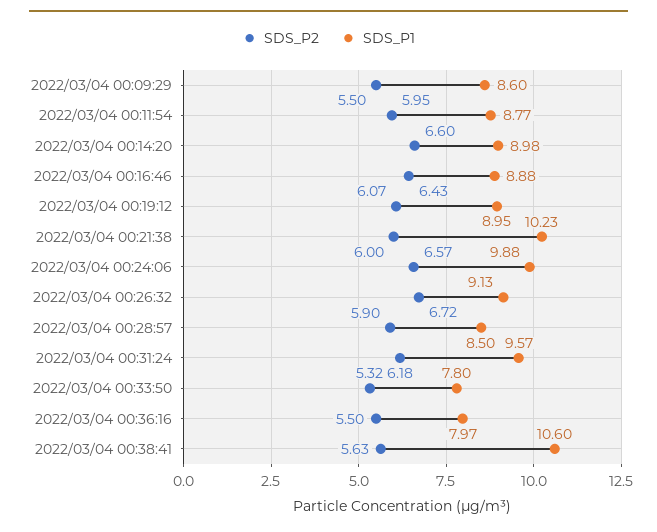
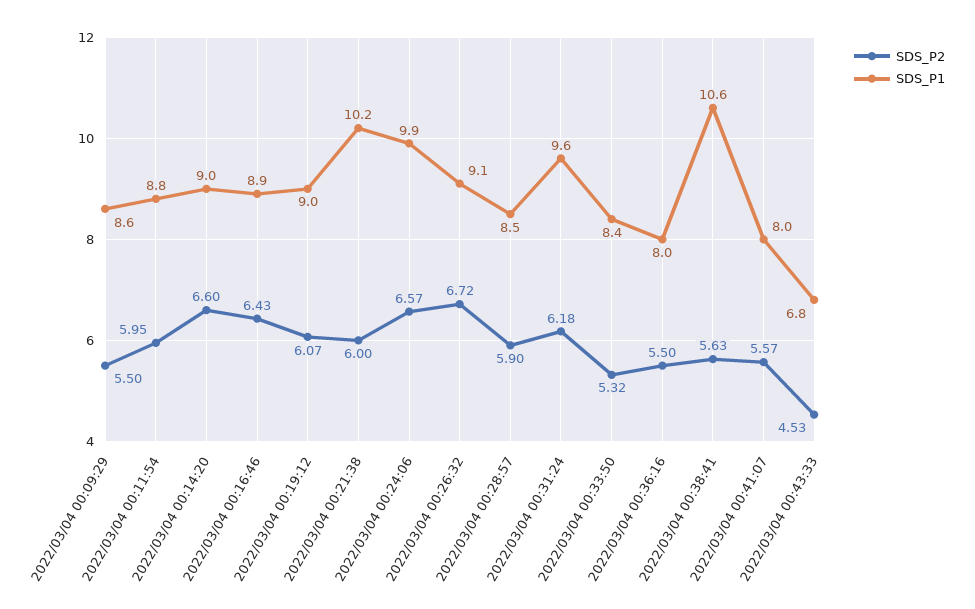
SDS_P1, 2022/03/04 00:33:50: 7.8 -> 8.4
SDS_P2, 2022/03/04 00:41:07: none -> 5.57
SDS_P1, 2022/03/04 00:41:07: none -> 8
SDS_P2, 2022/03/04 00:43:33: none -> 4.53
SDS_P1, 2022/03/04 00:43:33: none -> 6.8

